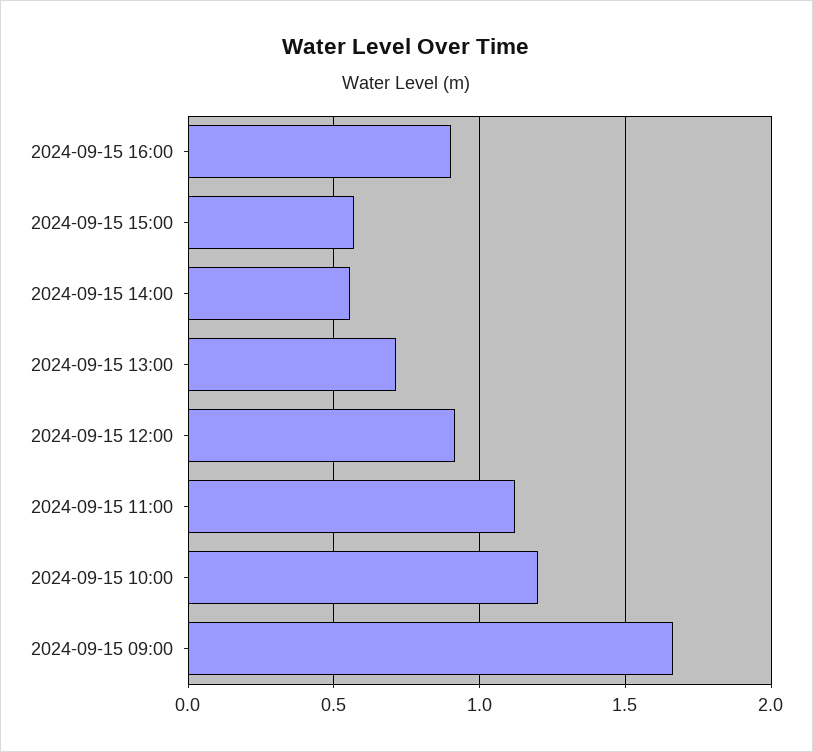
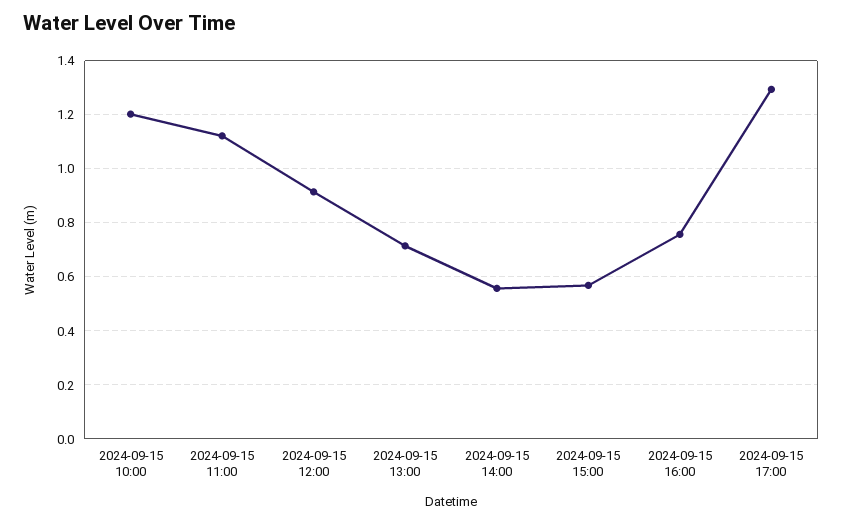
2024-09-15 16:00: 0.9 -> 0.75
2024-09-15 09:00: 1.65 -> none
2024-09-15 17:00: none -> 1.3

